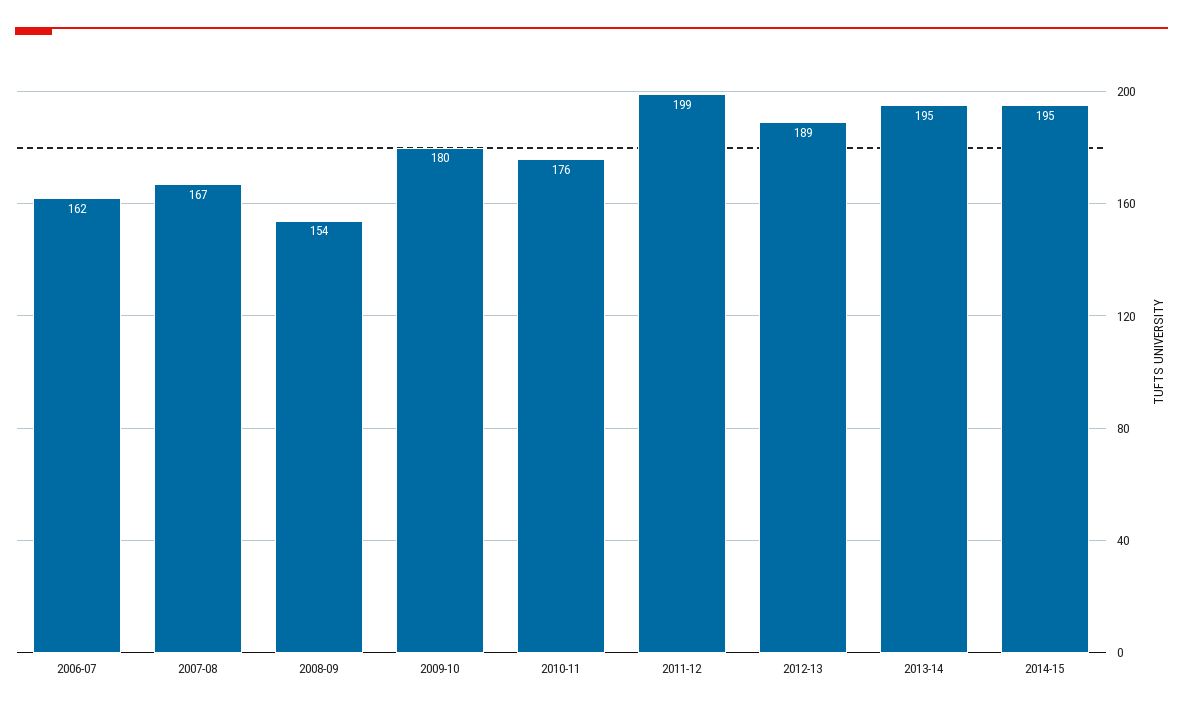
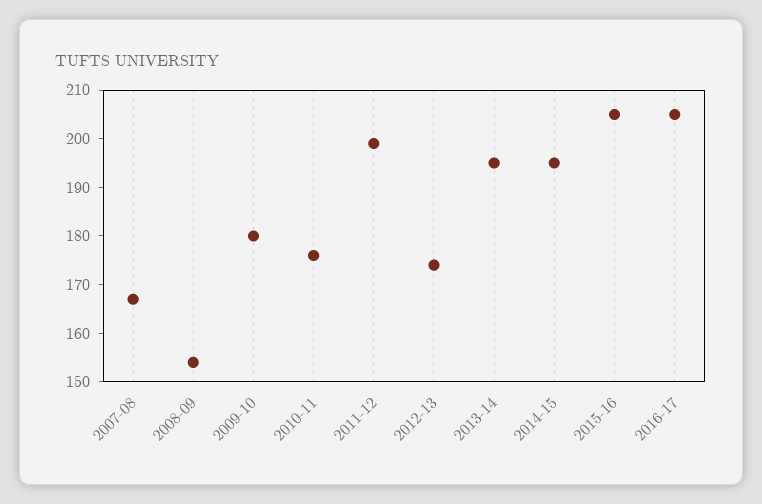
2006-07: 162 -> none
2012-13: 189 -> 175
2015-16: none -> 205
2016-17: none -> 205

